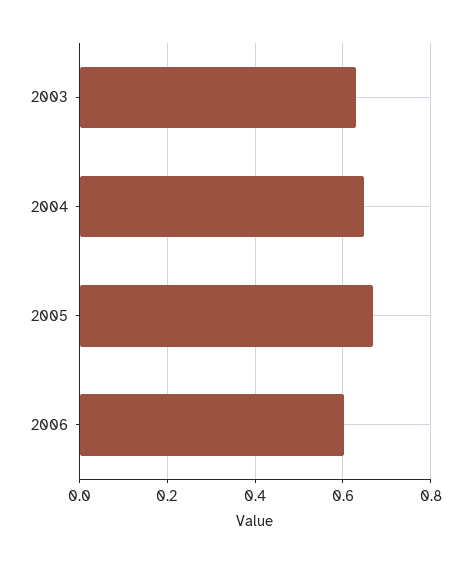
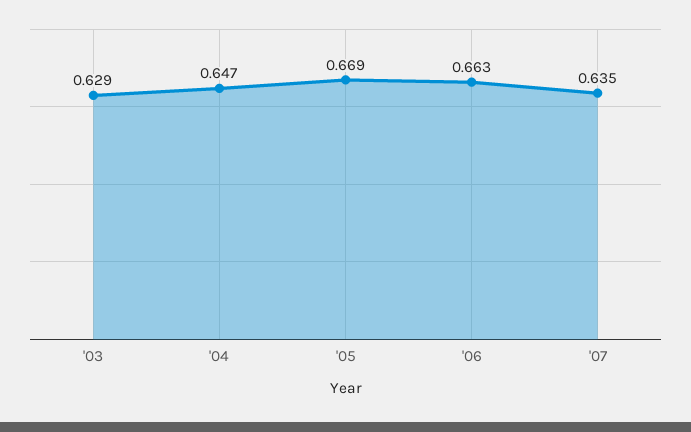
2006: 0.6 -> 0.663
'07: none -> 0.635

